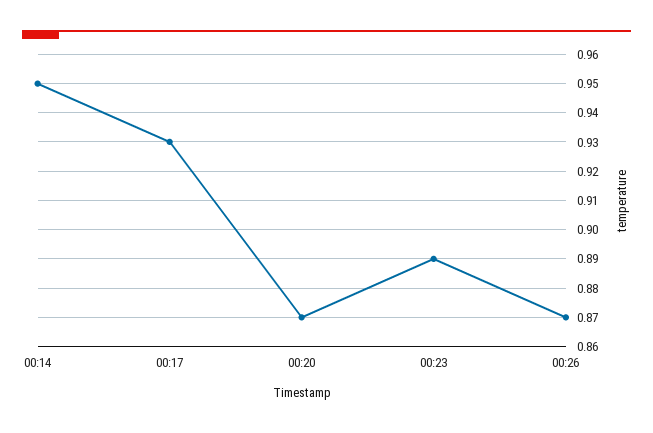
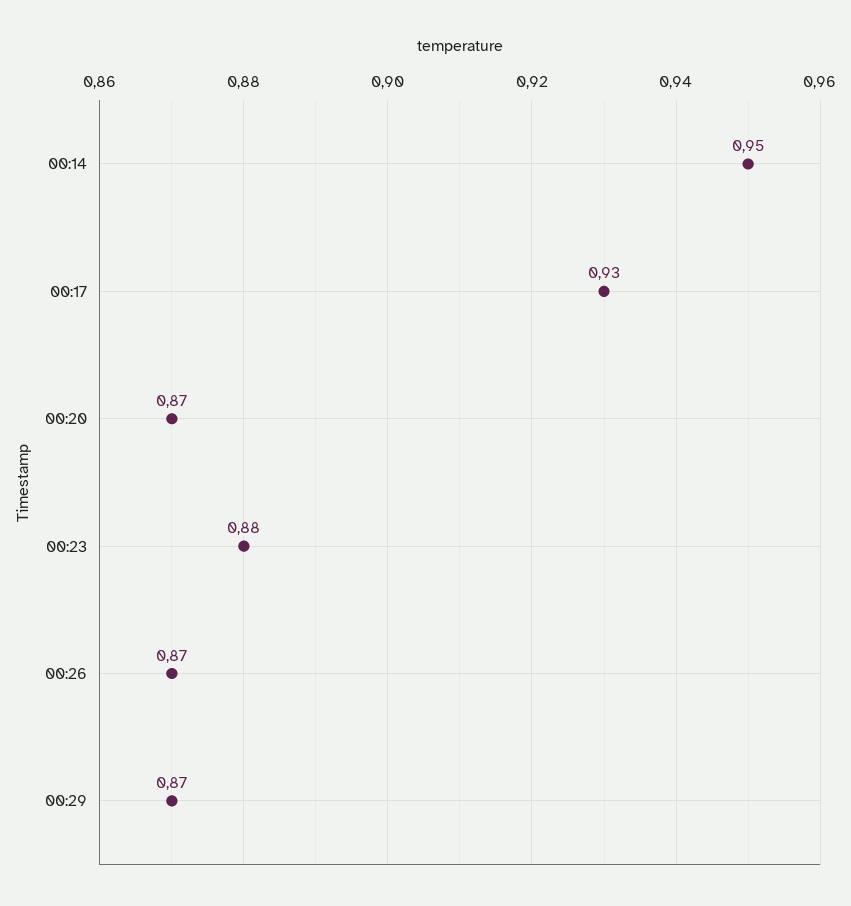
00:23: 0.89 -> 0.88
00:29: none -> 0.87

